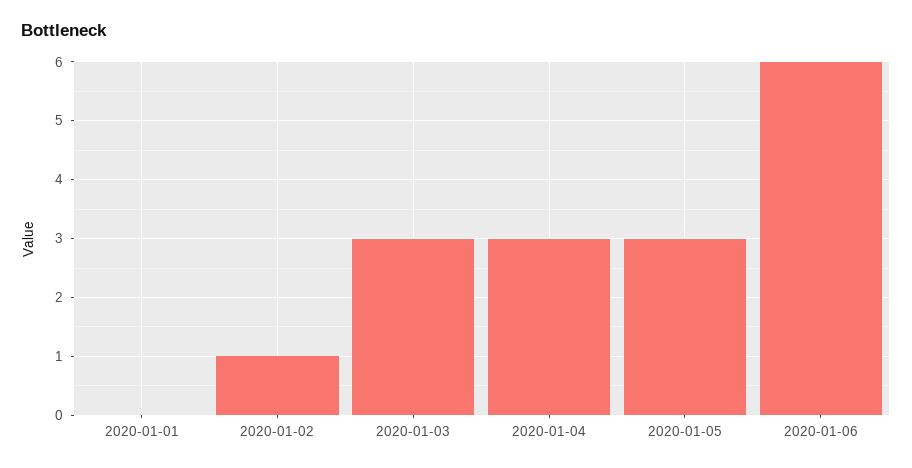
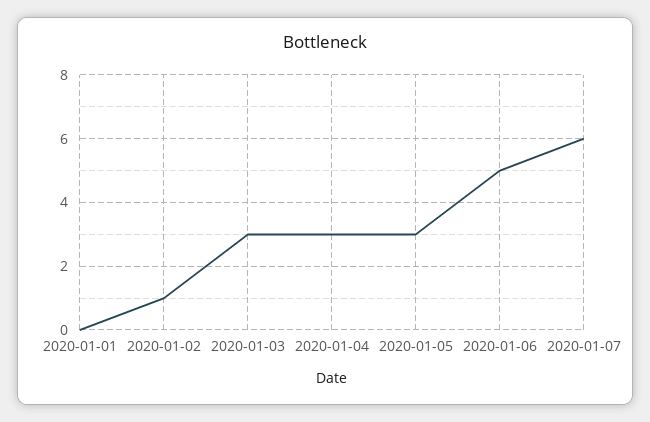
2020-01-06: 6 -> 5
2020-01-07: none -> 6

